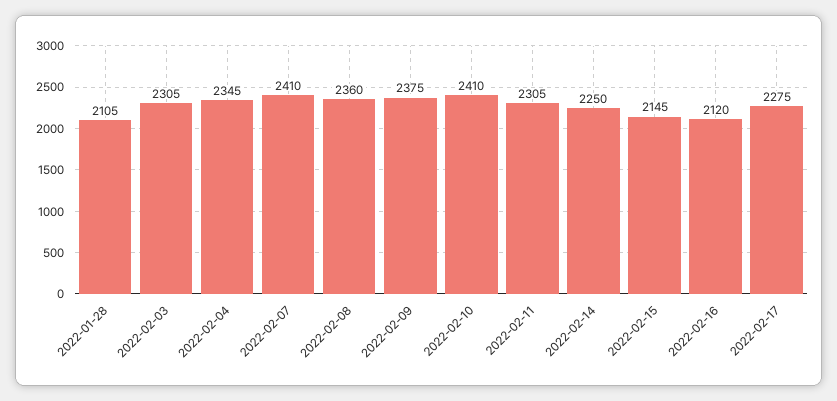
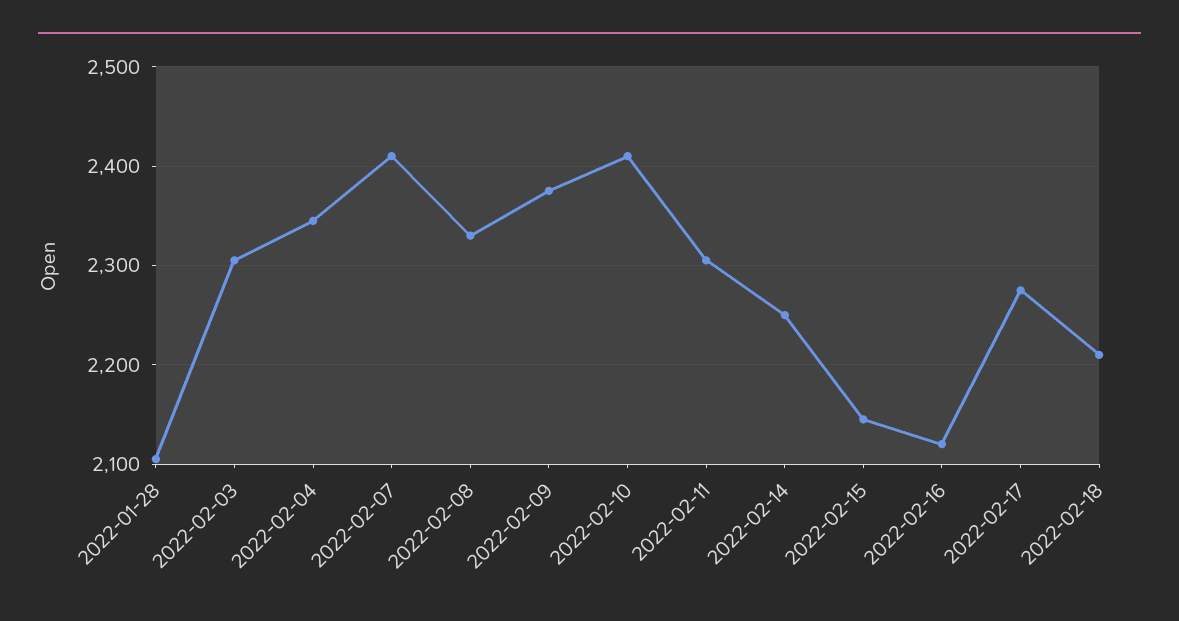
2022-02-08: 2360 -> 2330
2022-02-18: none -> 2210

